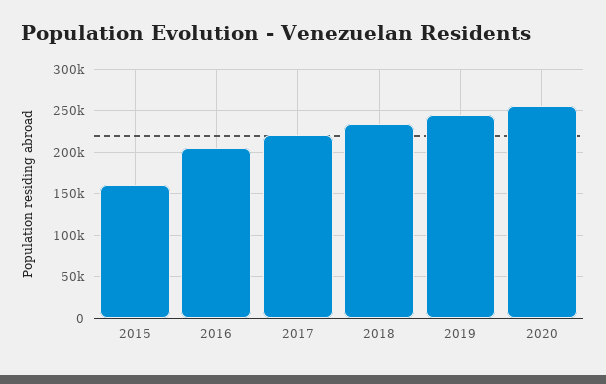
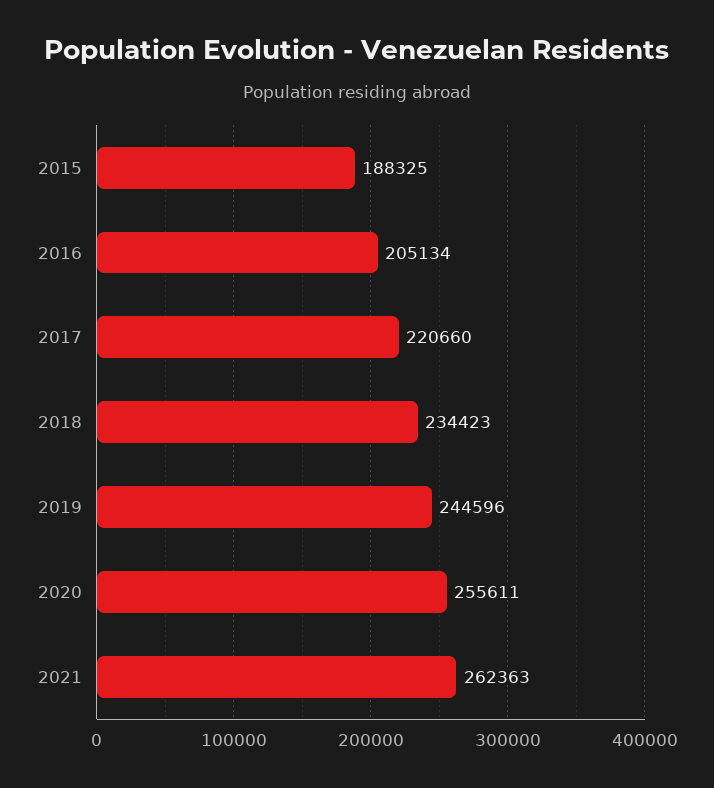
2015: 160000 -> 188325
2021: none -> 262363

